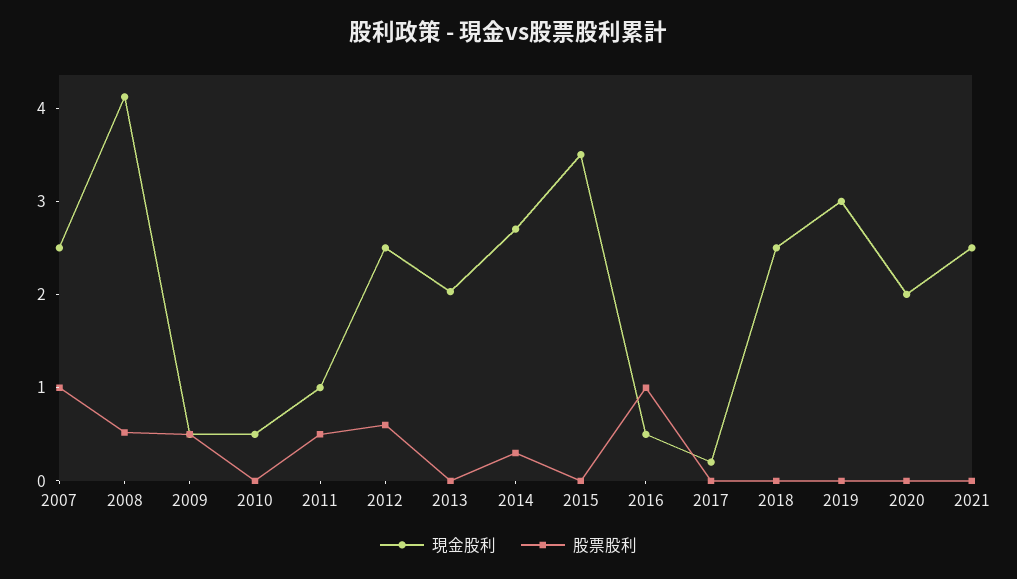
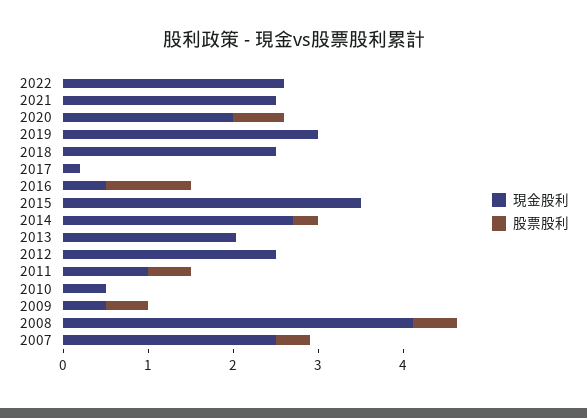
股票股利, 2007: 1 -> 0.4
股票股利, 2012: 0.6 -> 0
股票股利, 2020: 0 -> 0.6
現金股利, 2022: none -> 2.6
股票股利, 2022: none -> 0

